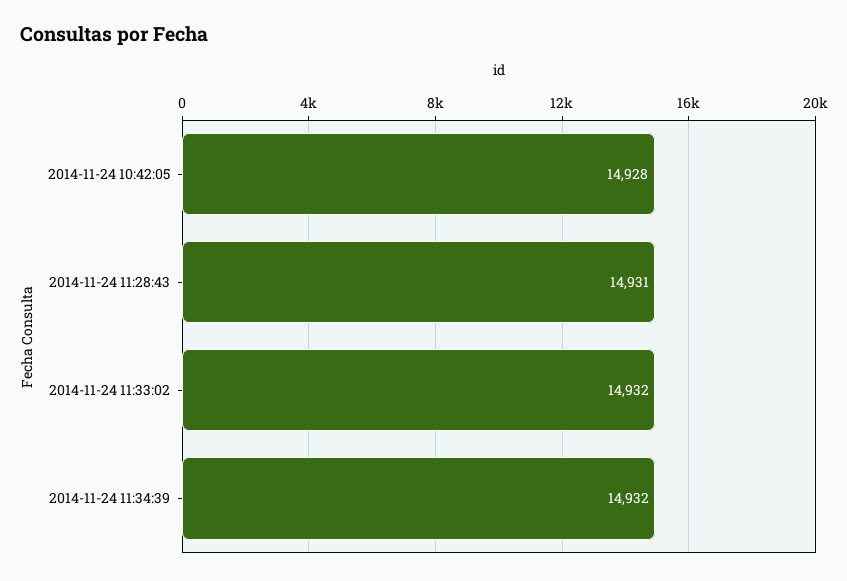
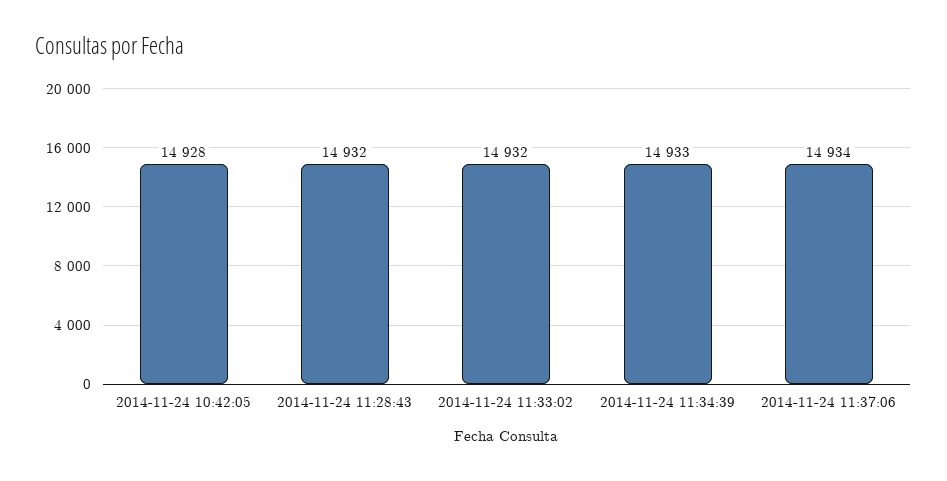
2014-11-24 11:28:43: 14931 -> 14932
2014-11-24 11:34:39: 14932 -> 14933
2014-11-24 11:37:06: none -> 14934

